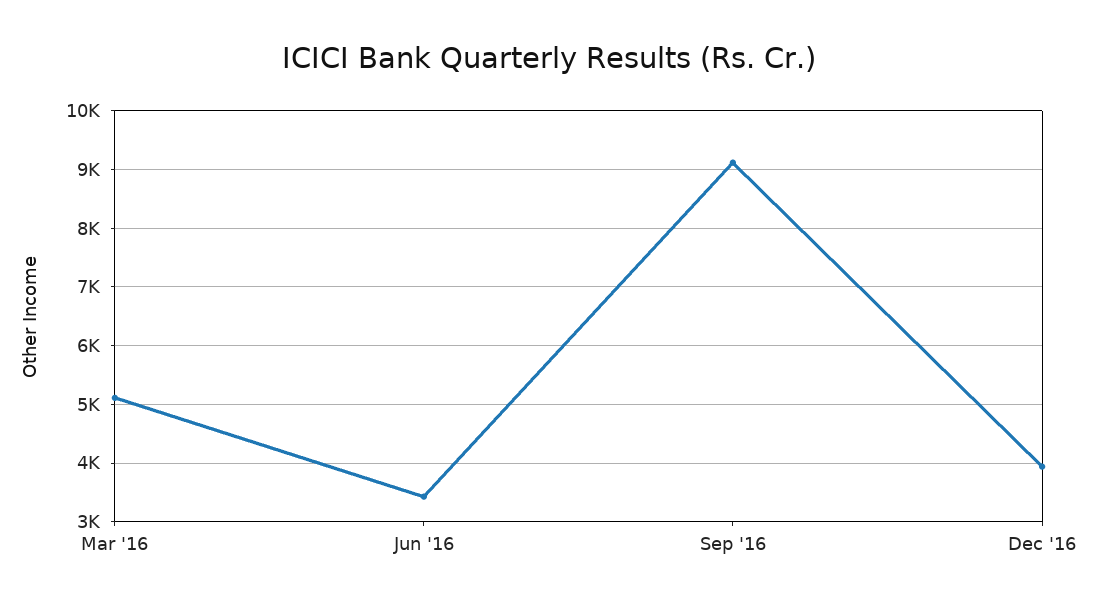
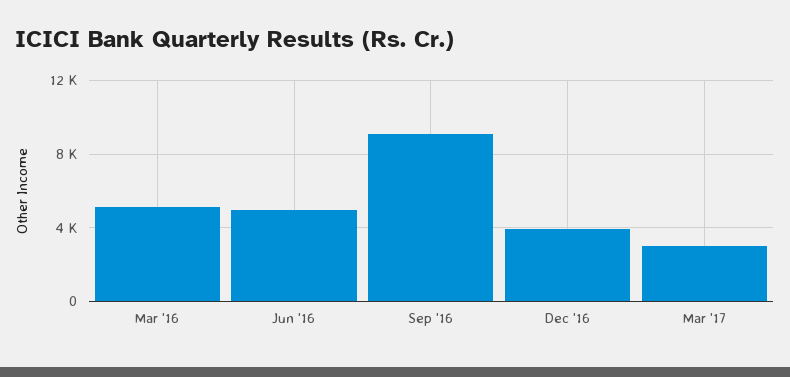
Jun '16: 3400 -> 5000
Mar '17: none -> 3000

